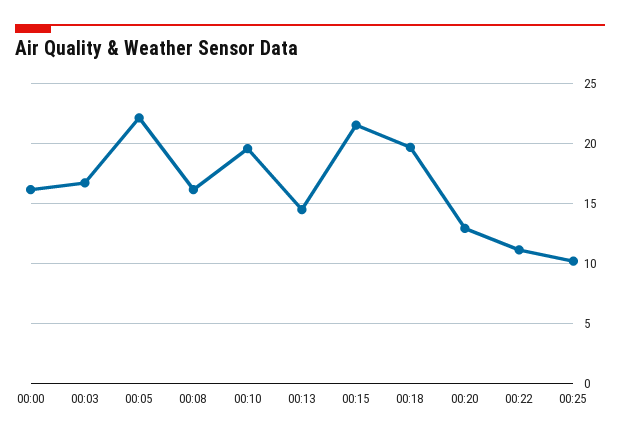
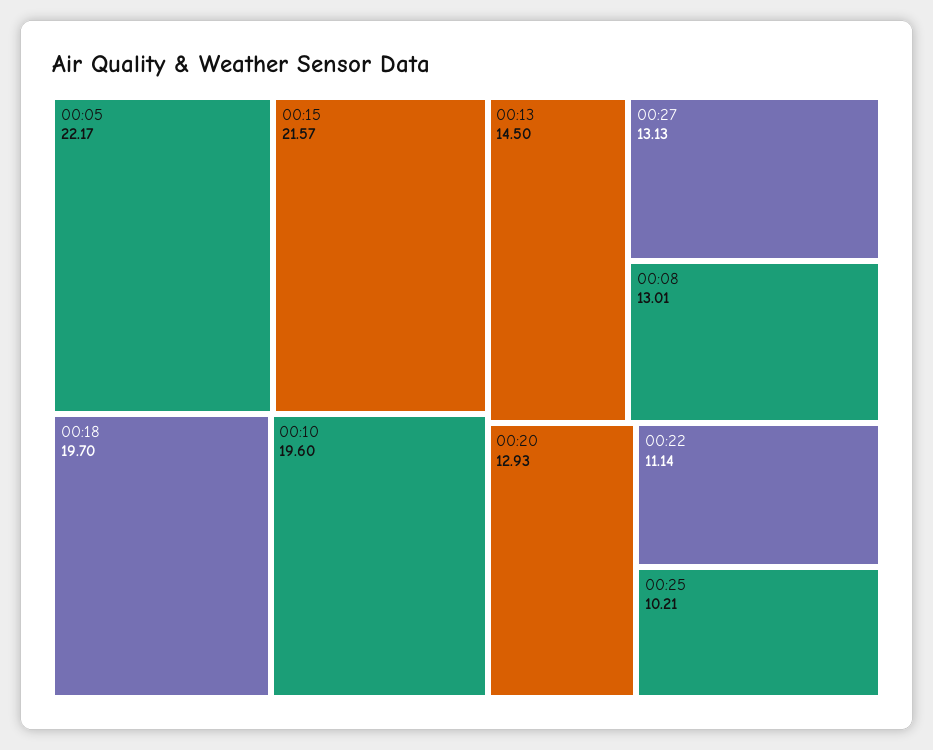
00:00: 16 -> none
00:03: 17 -> none
00:08: 16 -> 13.01
00:27: none -> 13.13

